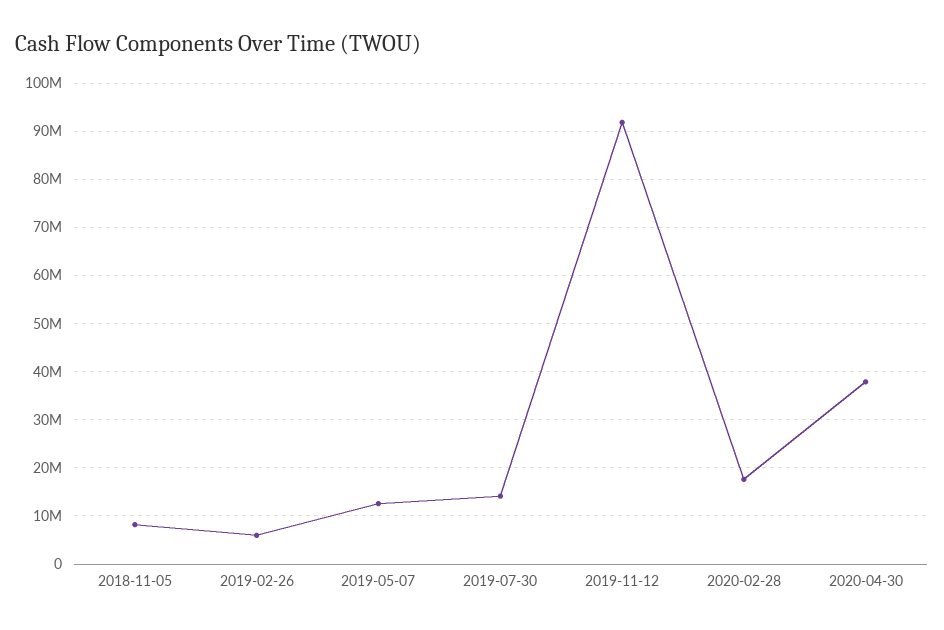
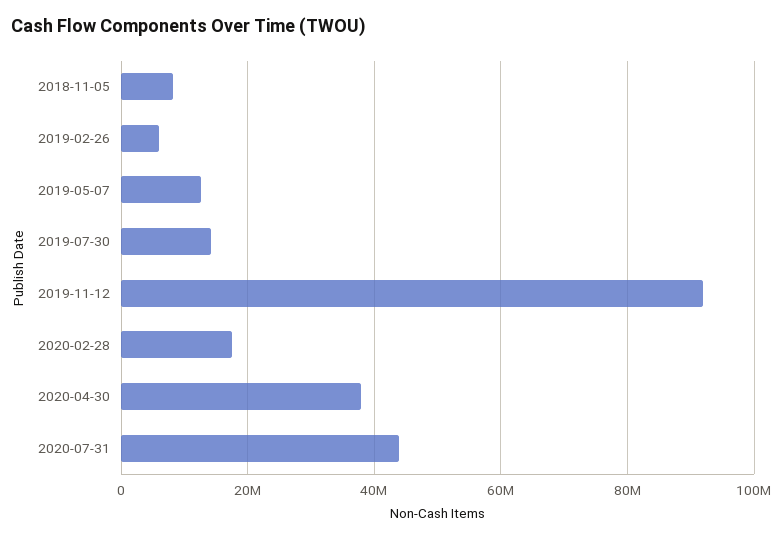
2020-07-31: none -> 44000000

